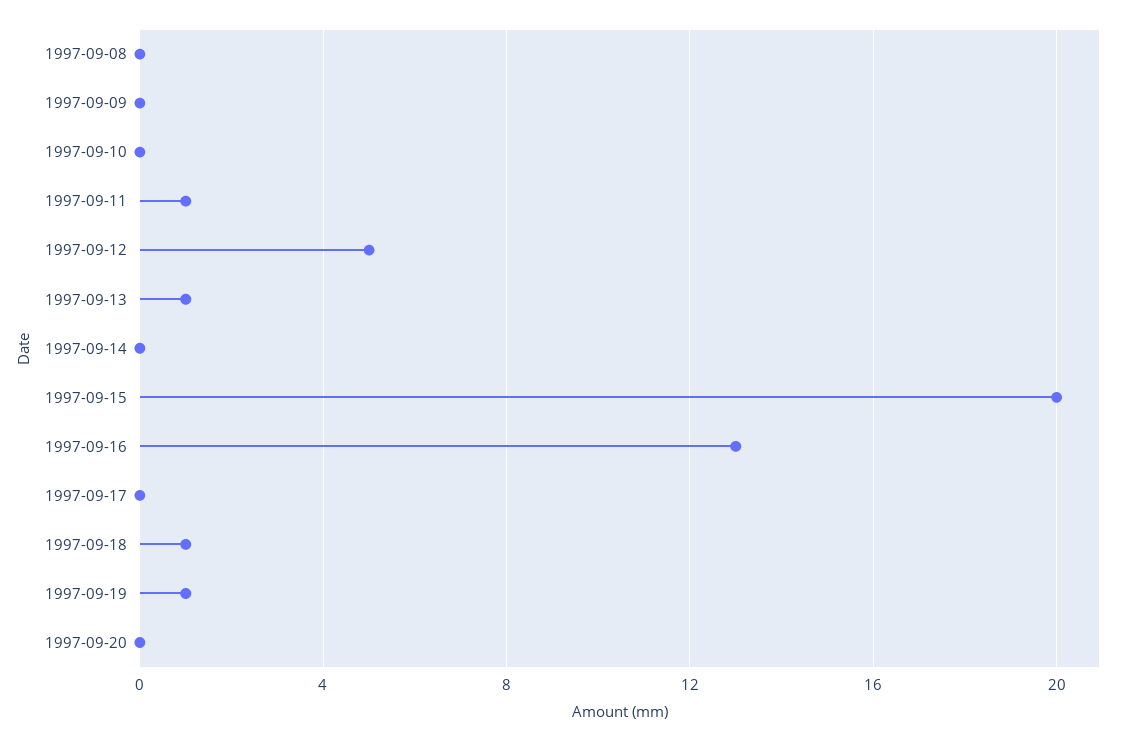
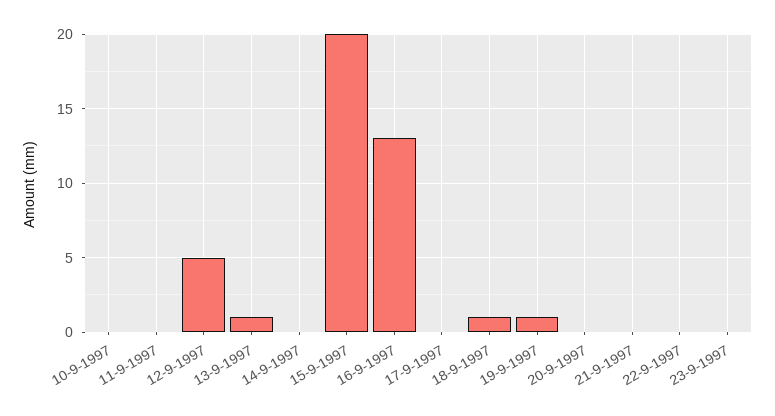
1997-09-08: 0 -> none
1997-09-09: 0 -> none
1997-09-11: 1 -> 0
21-9-1997: none -> 0
22-9-1997: none -> 0
23-9-1997: none -> 0

